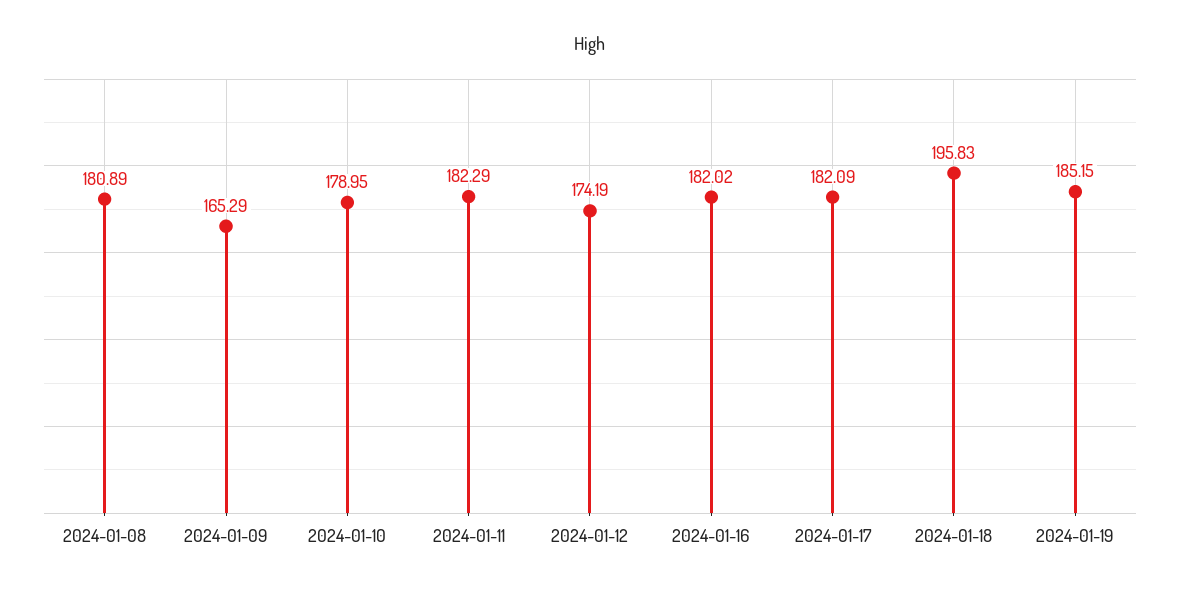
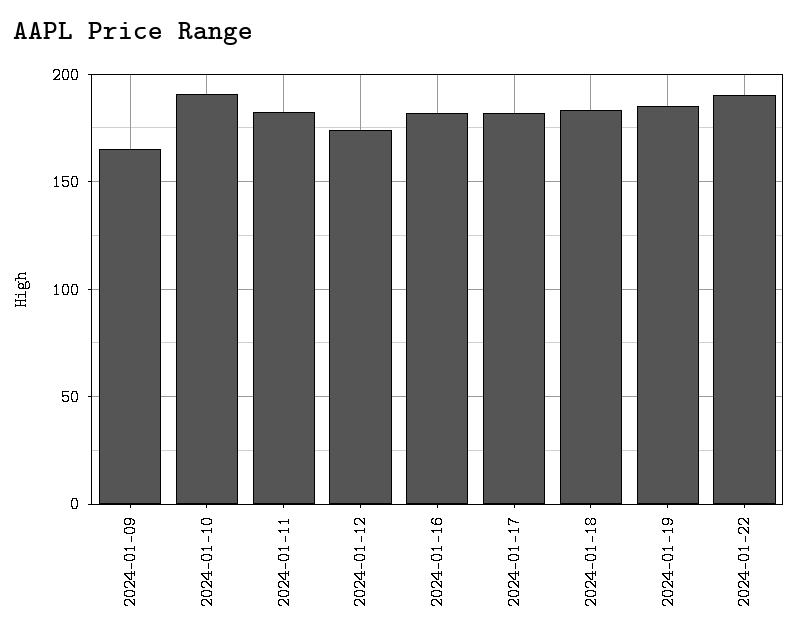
2024-01-08: 180.89 -> none
2024-01-10: 178.95 -> 190
2024-01-18: 195.83 -> 185
2024-01-22: none -> 190

